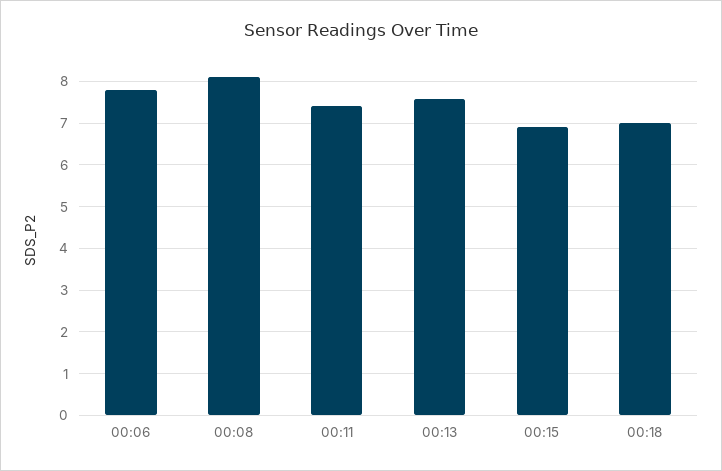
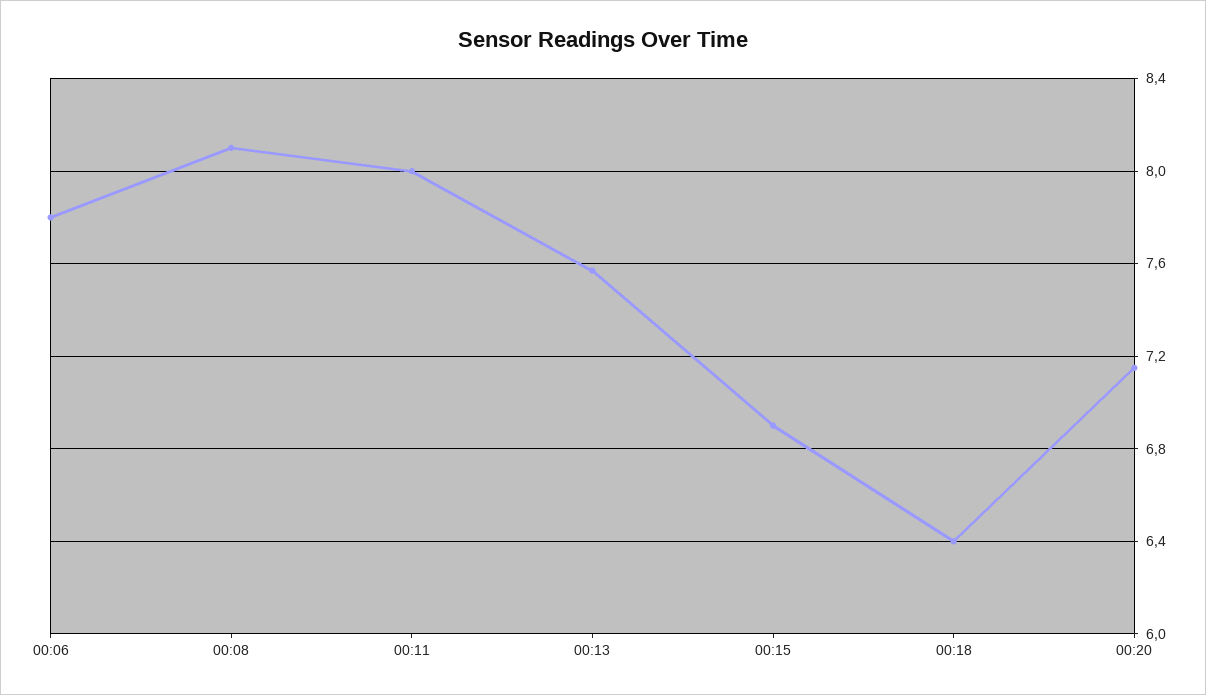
00:11: 7.4 -> 8
00:18: 7 -> 6.4
00:20: none -> 7.15

